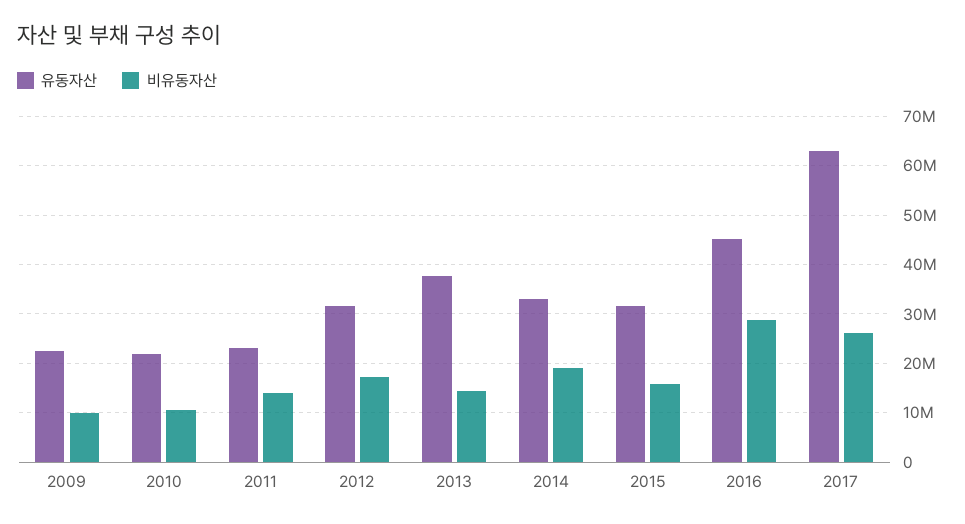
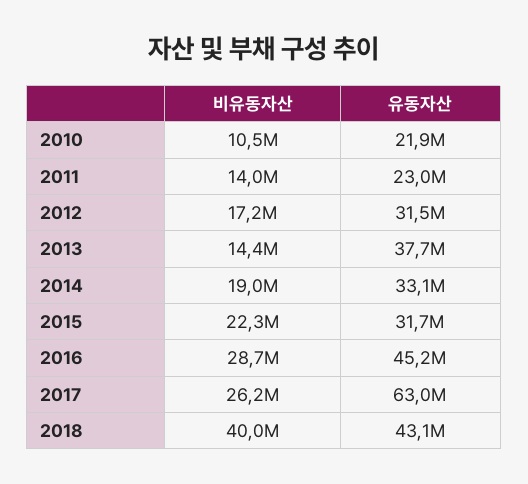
유동자산, 2009: 22000000 -> none
비유동자산, 2009: 10000000 -> none
비유동자산, 2015: 16000000 -> 22300000
비유동자산, 2018: none -> 40000000
유동자산, 2018: none -> 43100000

